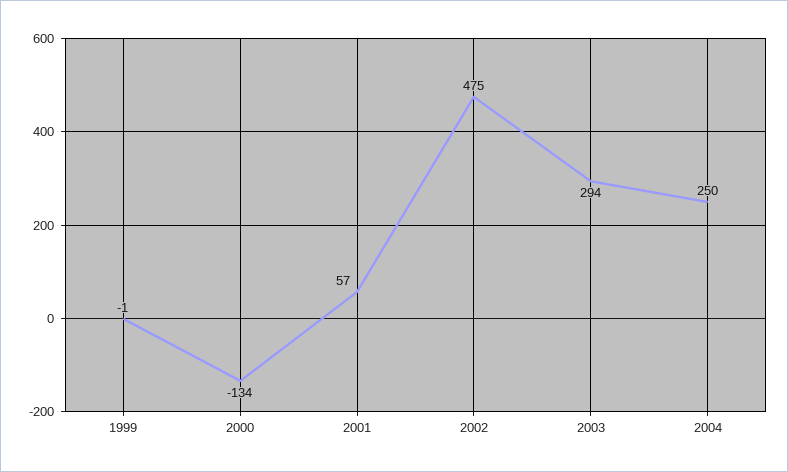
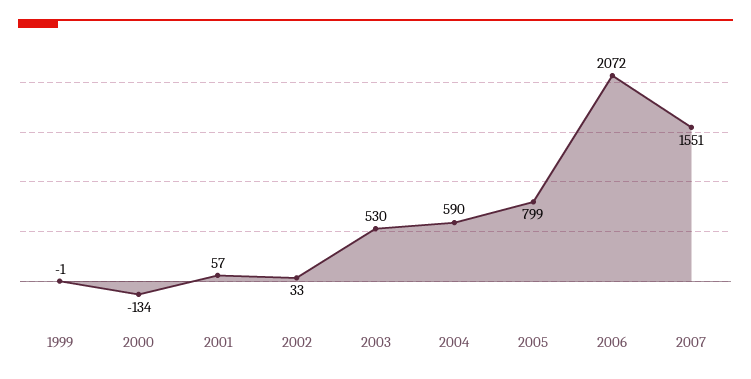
2002: 475 -> 33
2003: 294 -> 530
2004: 250 -> 590
2005: none -> 799
2006: none -> 2072
2007: none -> 1551

